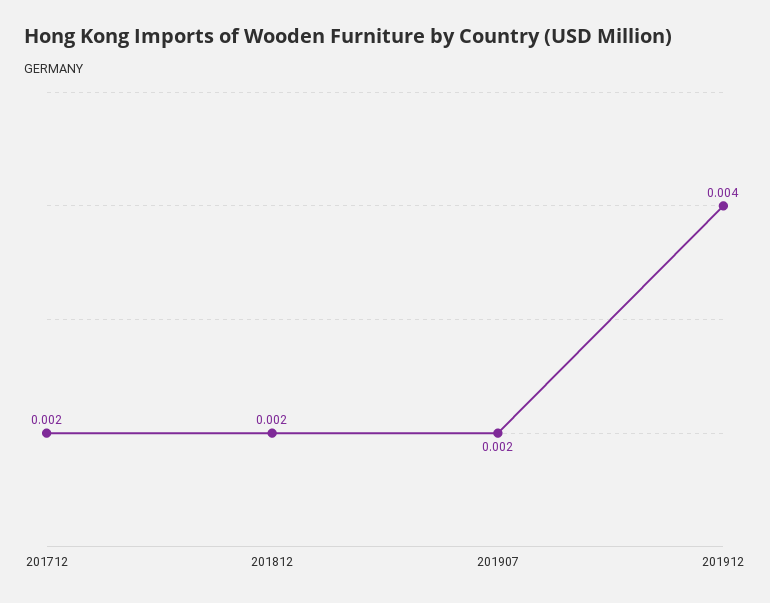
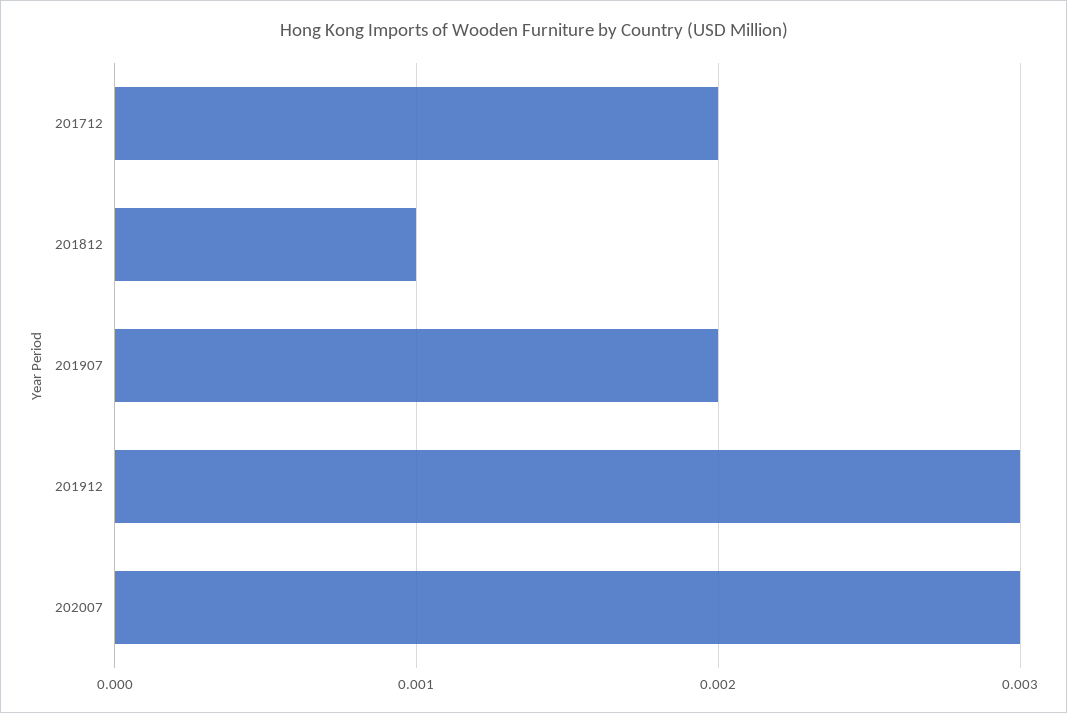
201812: 0.002 -> 0.001
201912: 0.004 -> 0.003
202007: none -> 0.003

